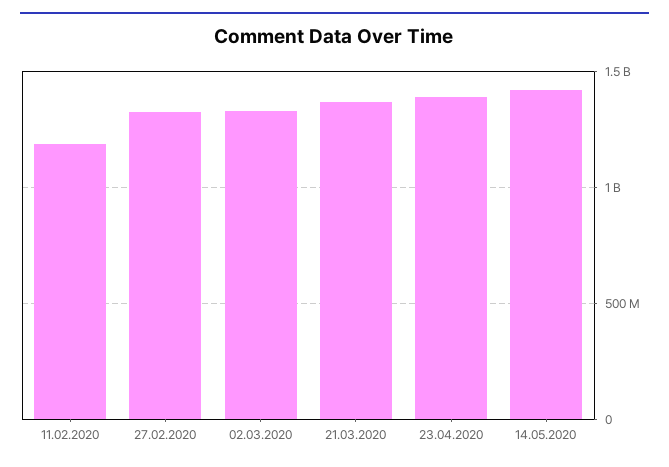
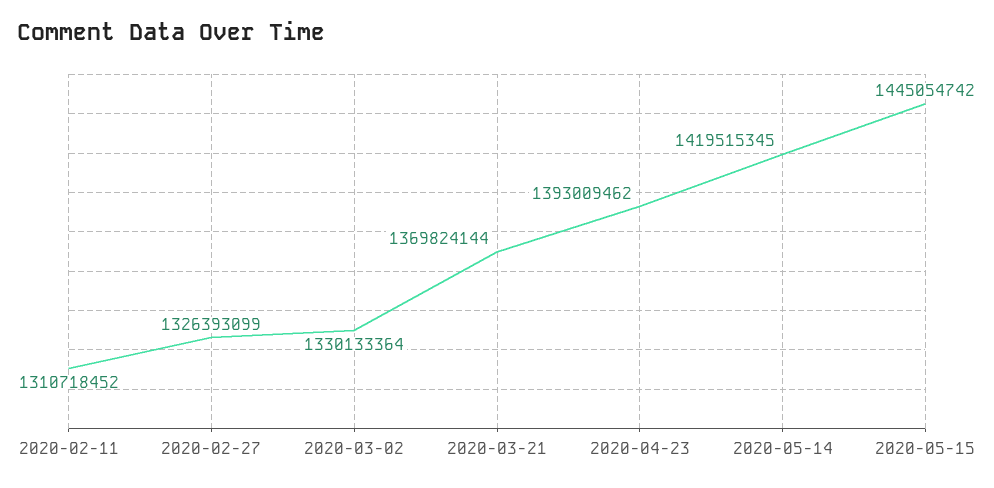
11.02.2020: 1200000000 -> 1310718452
2020-05-15: none -> 1445054742

